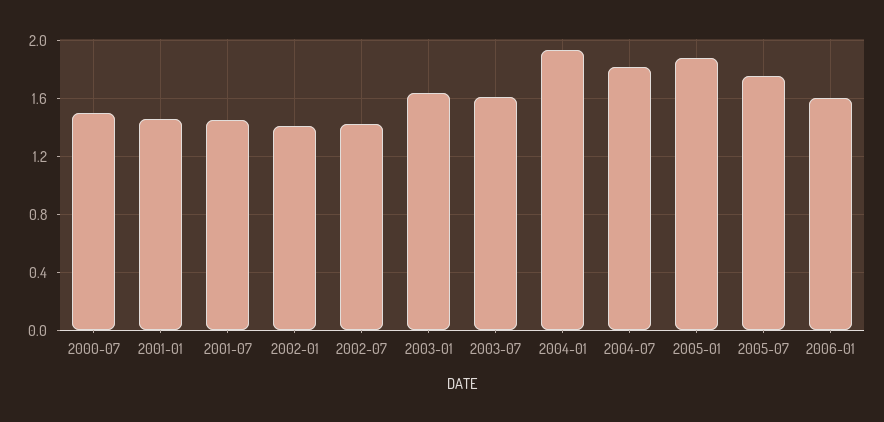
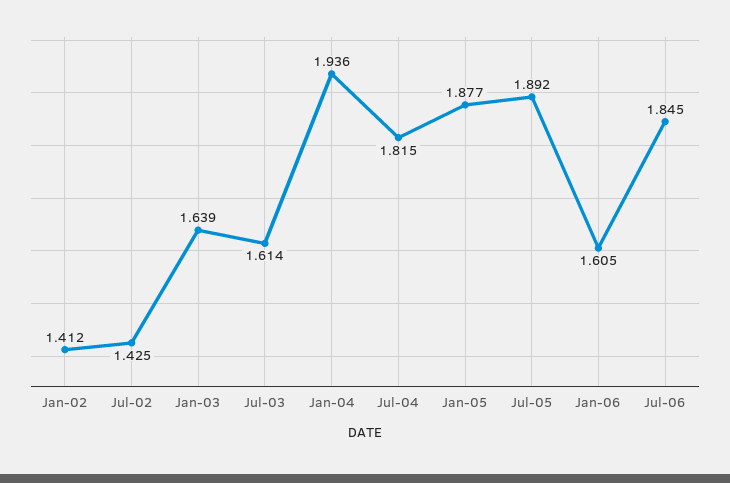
2000-07: 1.5 -> none
2001-01: 1.45 -> none
2001-07: 1.45 -> none
2005-07: 1.75 -> 1.892
Jul-06: none -> 1.845

